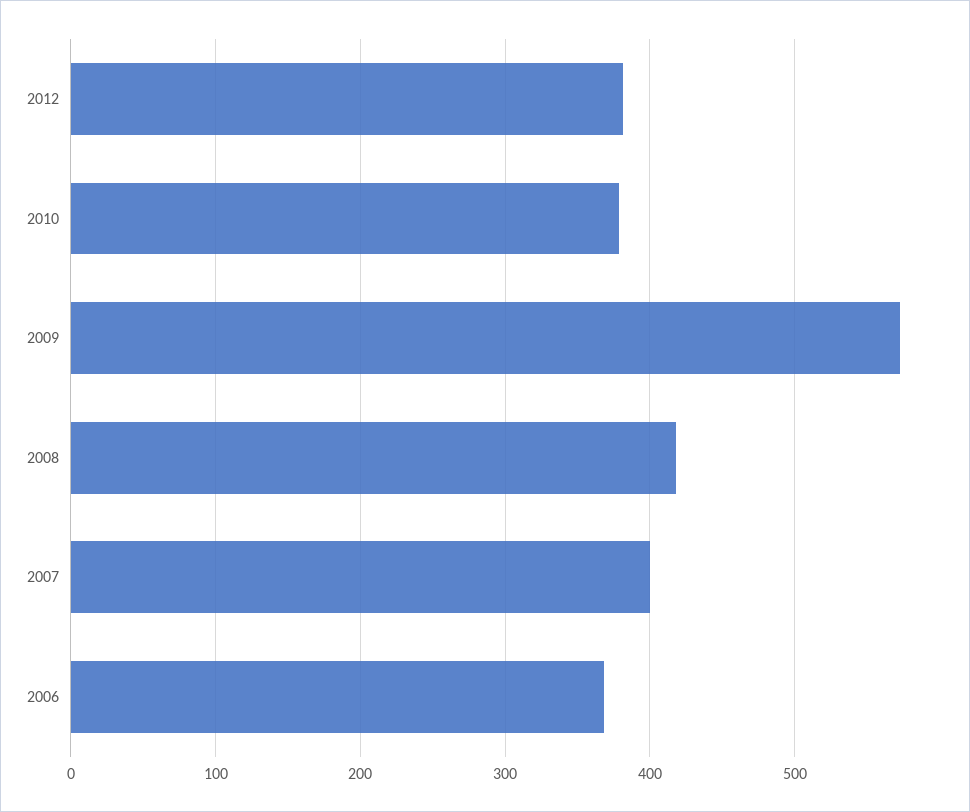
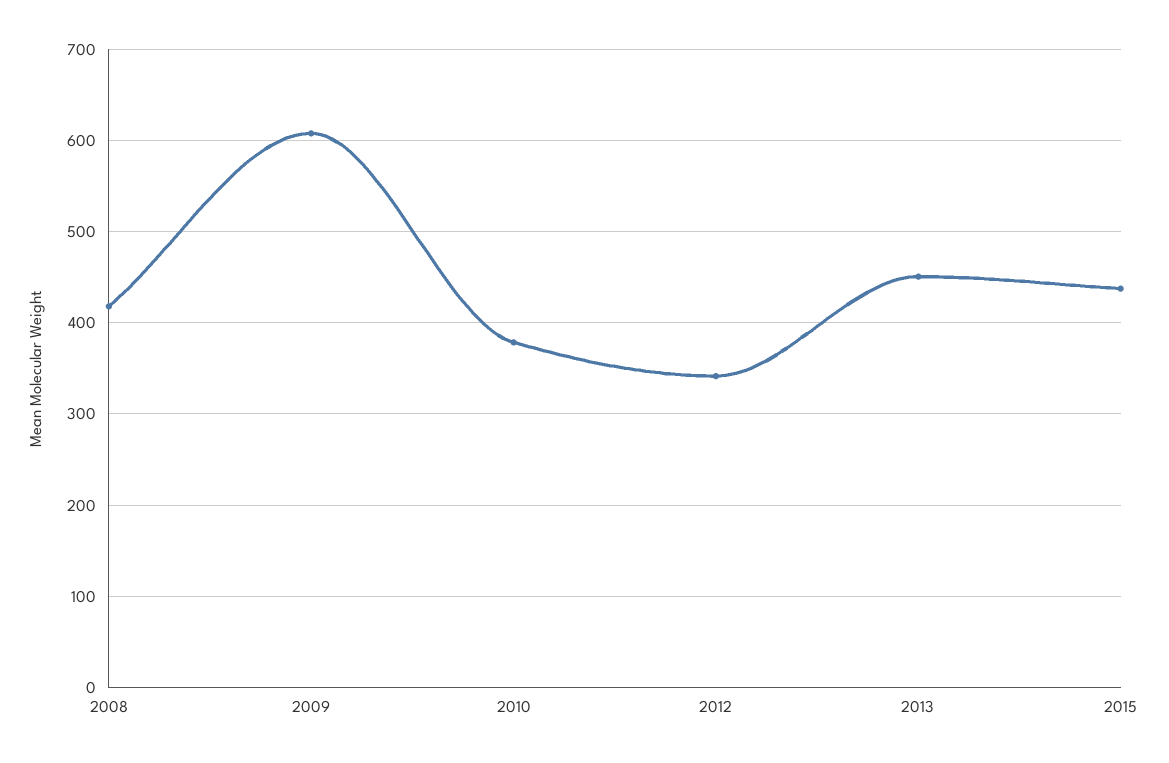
2012: 380 -> 340
2009: 570 -> 610
2007: 400 -> none
2006: 370 -> none
2013: none -> 450
2015: none -> 440

